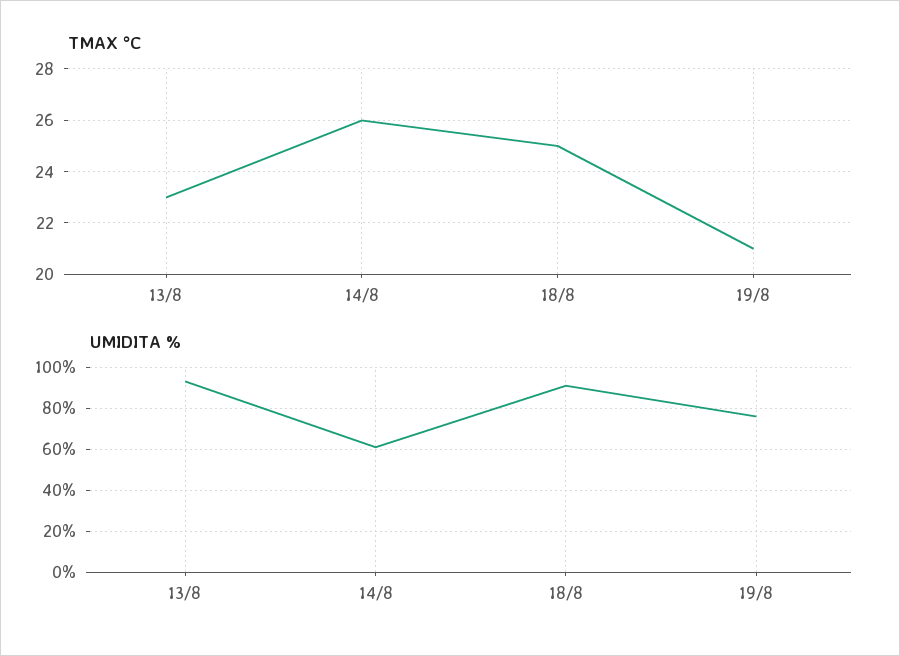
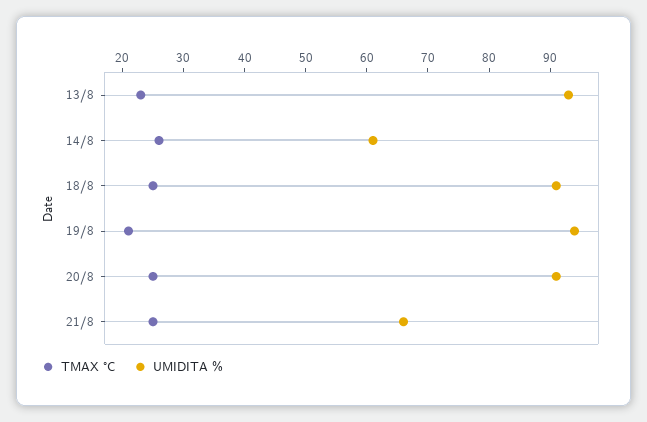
UMIDITA %, 19/8: 75 -> 95
TMAX °C, 20/8: none -> 25
UMIDITA %, 20/8: none -> 90
TMAX °C, 21/8: none -> 25
UMIDITA %, 21/8: none -> 65

